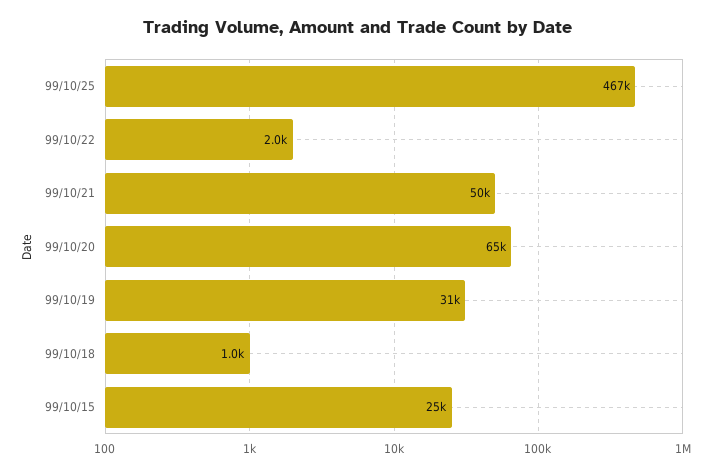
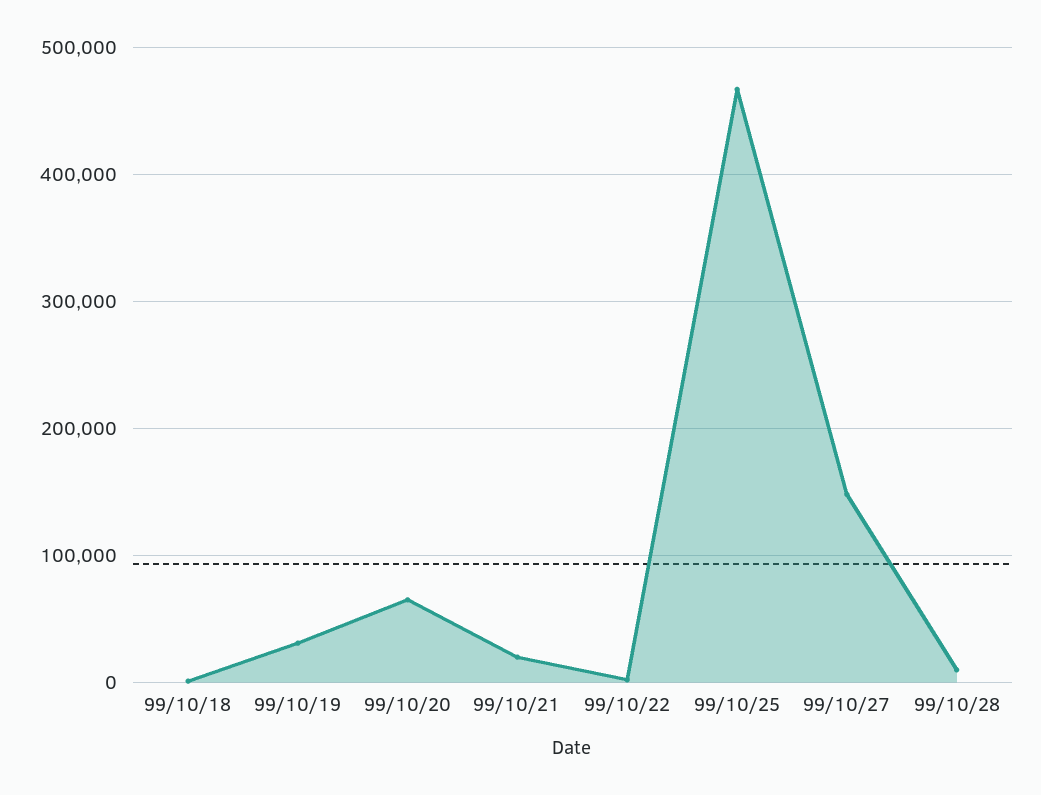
99/10/21: 50000 -> 20000
99/10/15: 25000 -> none
99/10/27: none -> 150000
99/10/28: none -> 10000

